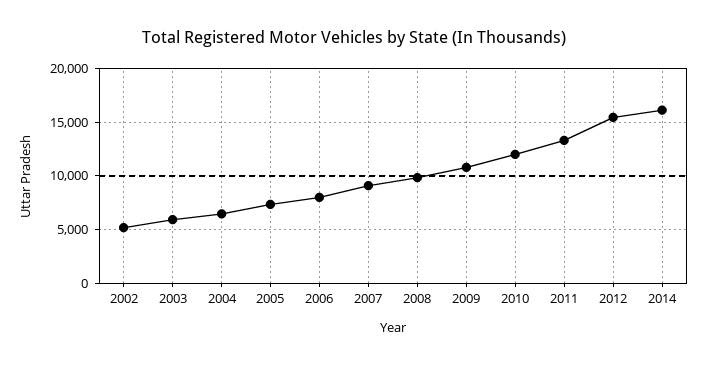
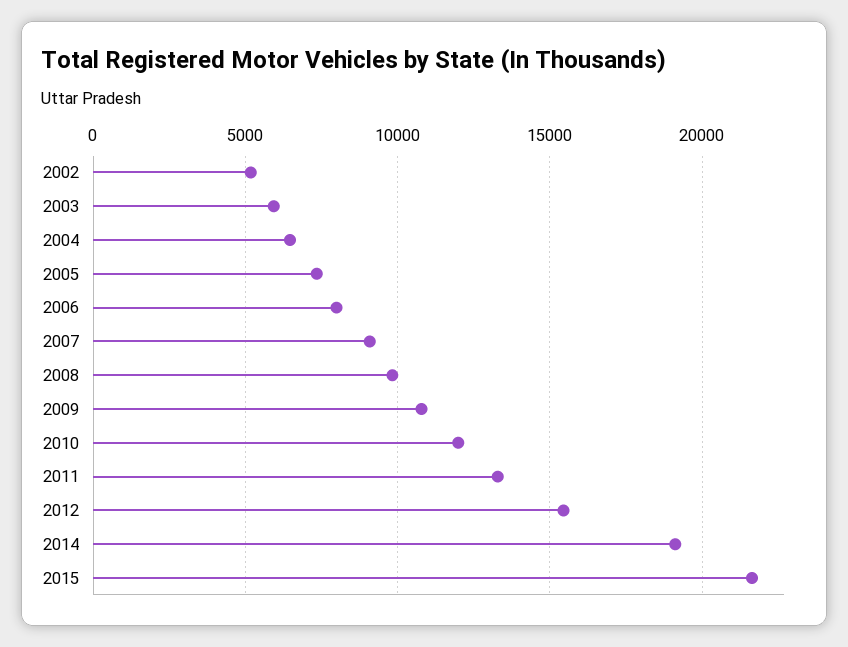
2014: 16000 -> 19000
2015: none -> 21500

